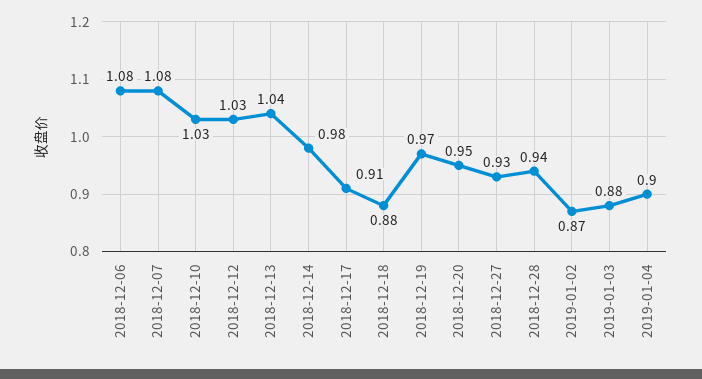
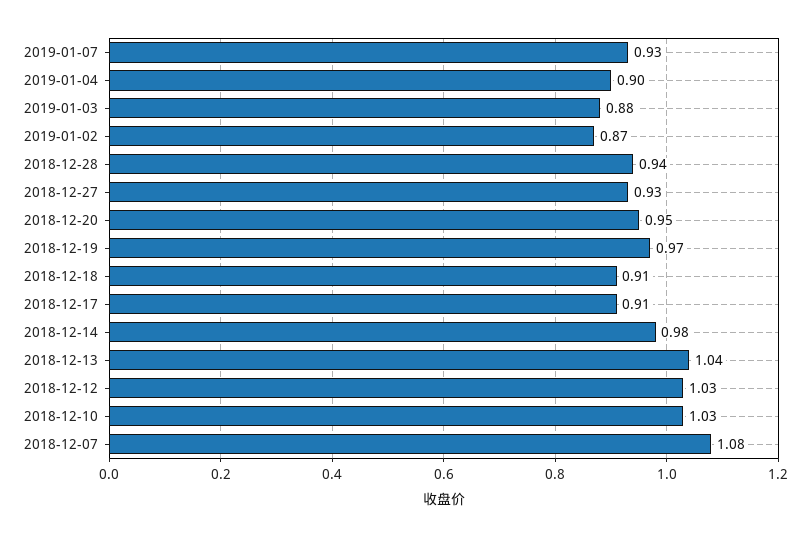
2018-12-06: 1.08 -> none
2018-12-18: 0.88 -> 0.91
2019-01-07: none -> 0.93

